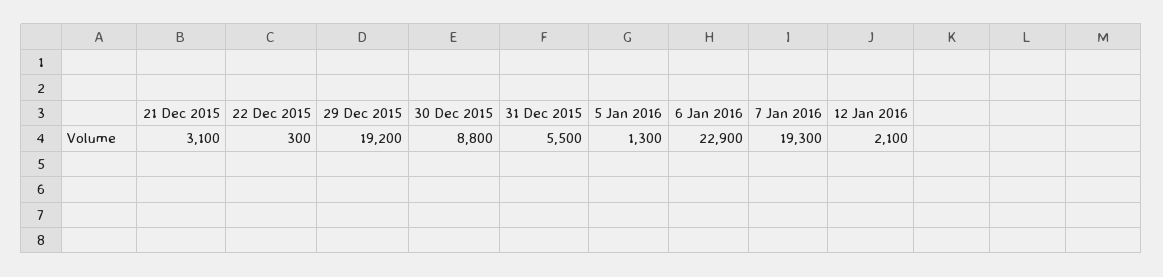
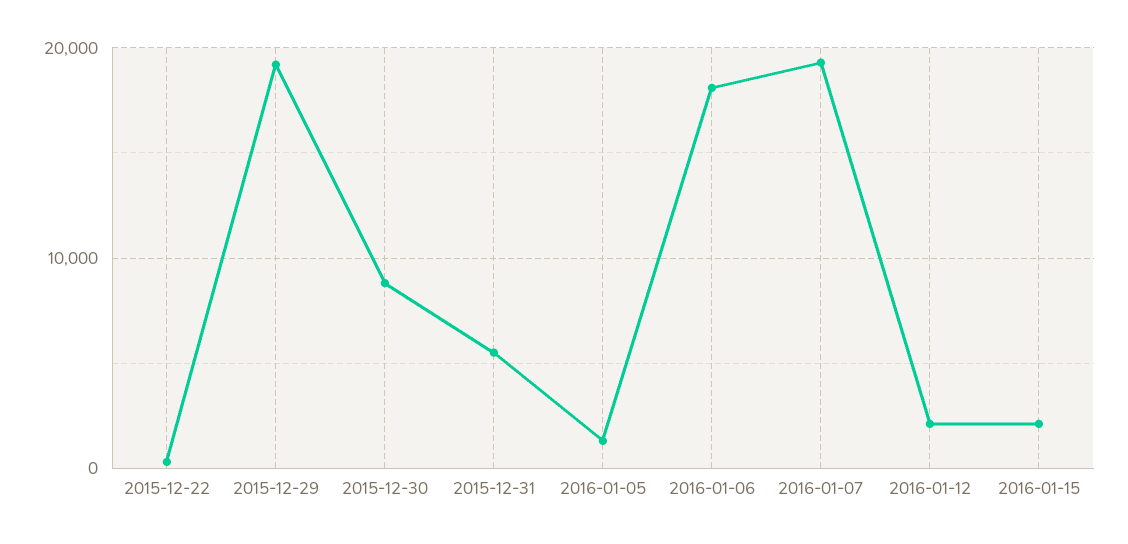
21 Dec 2015: 3100 -> none
6 Jan 2016: 22900 -> 18000
2016-01-15: none -> 2000

